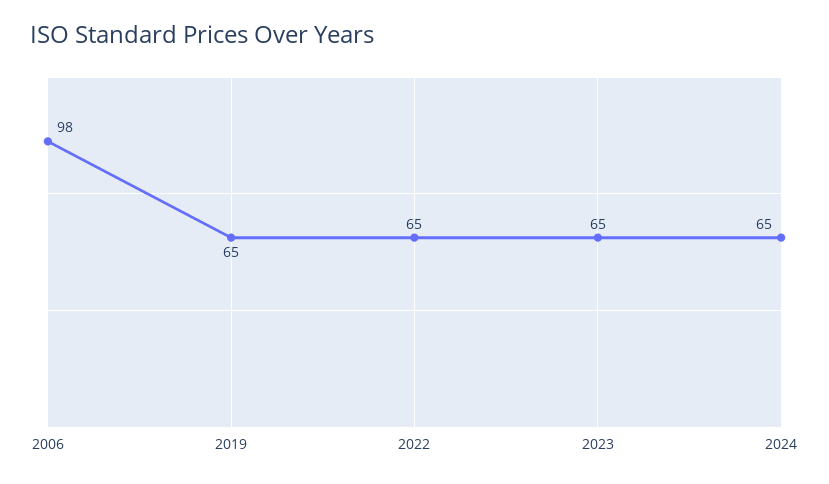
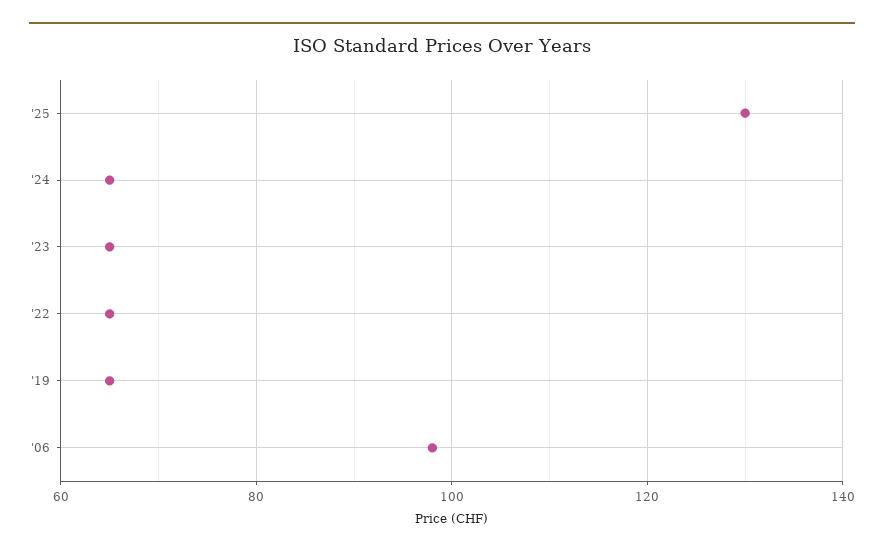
'25: none -> 130

